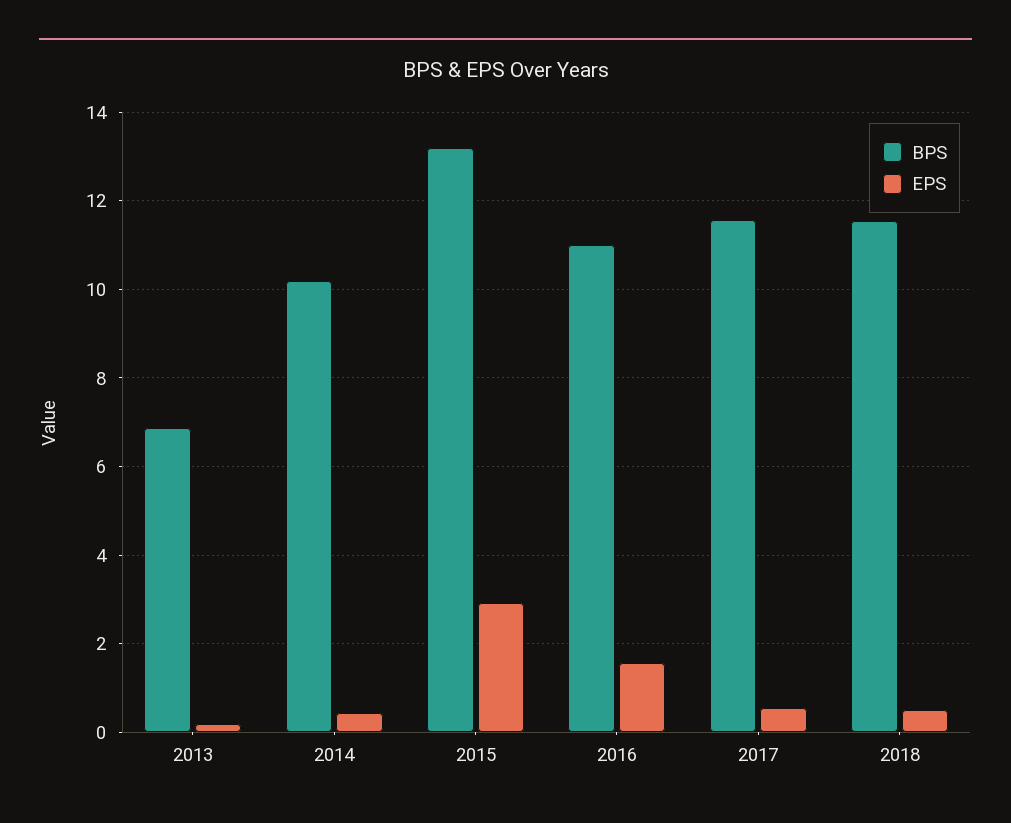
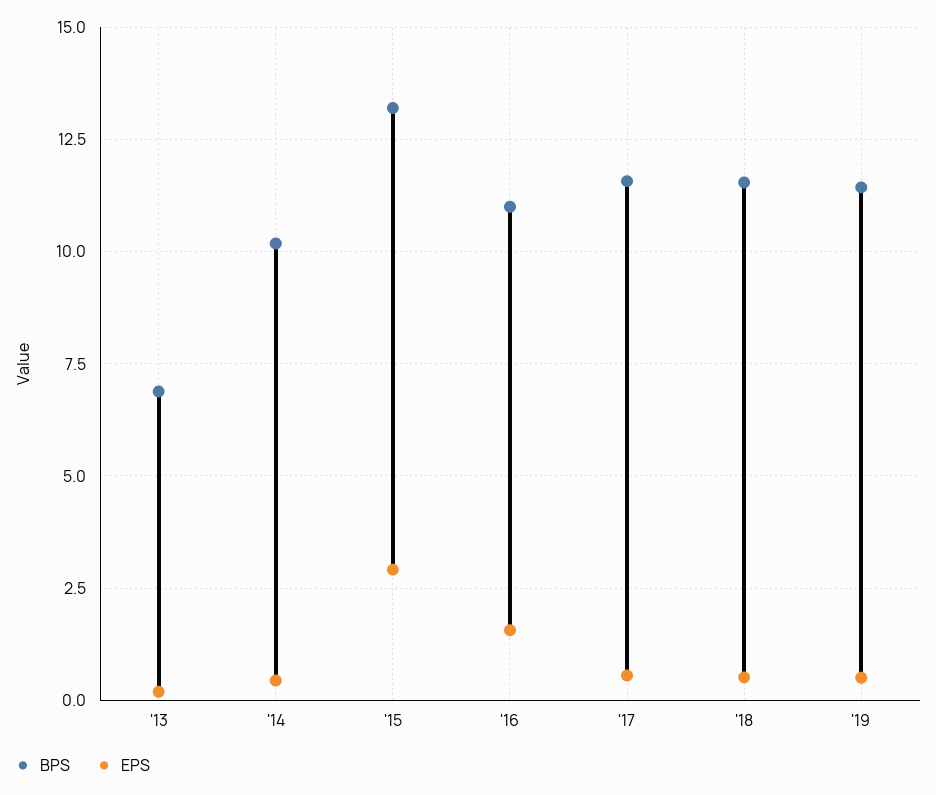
BPS, '19: none -> 11.5
EPS, '19: none -> 0.5

